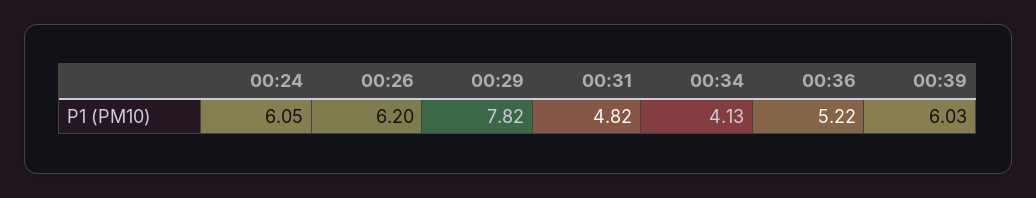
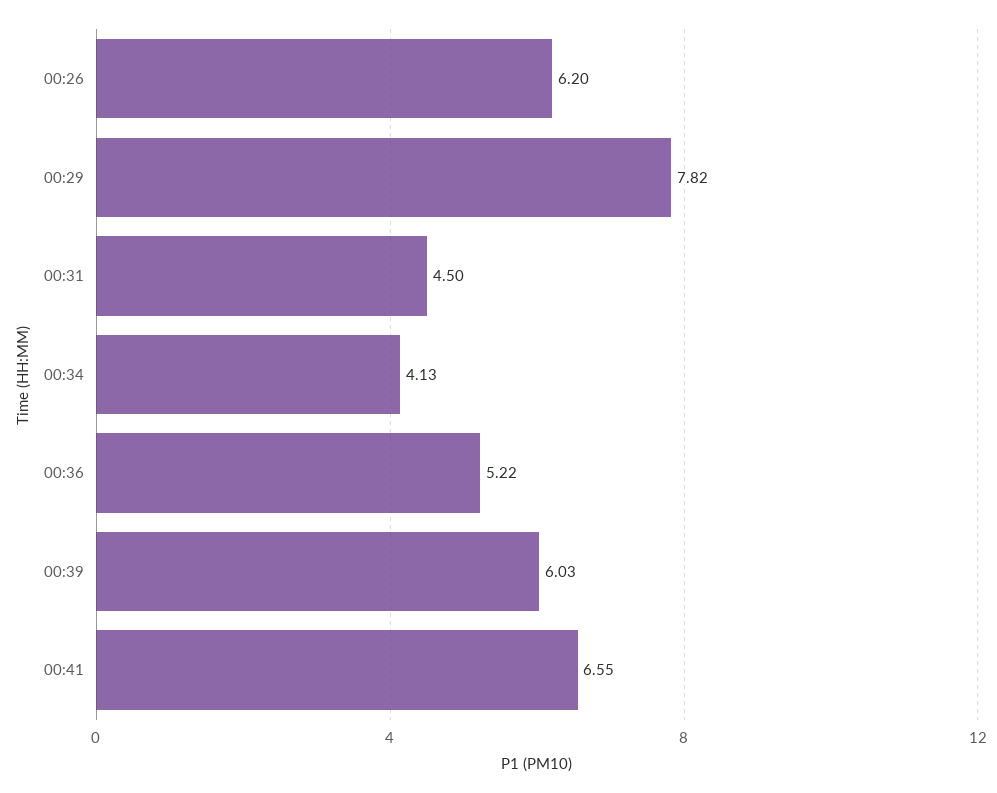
00:24: 6.05 -> none
00:31: 4.82 -> 4.5
00:41: none -> 6.55

